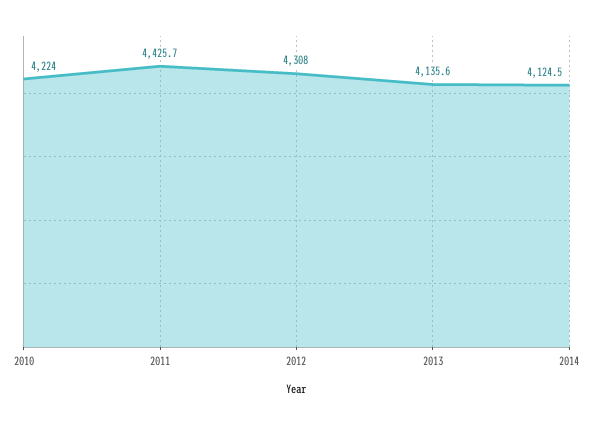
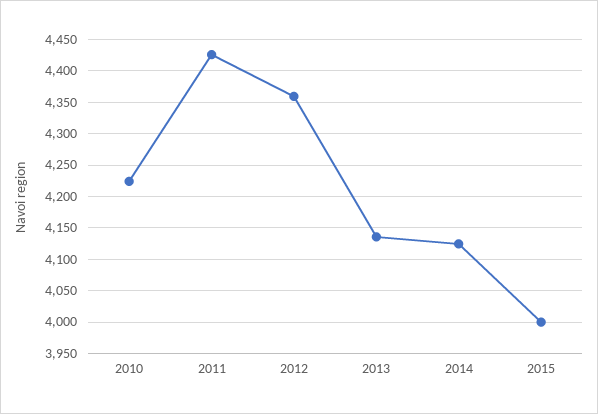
2012: 4308 -> 4360
2015: none -> 4000

